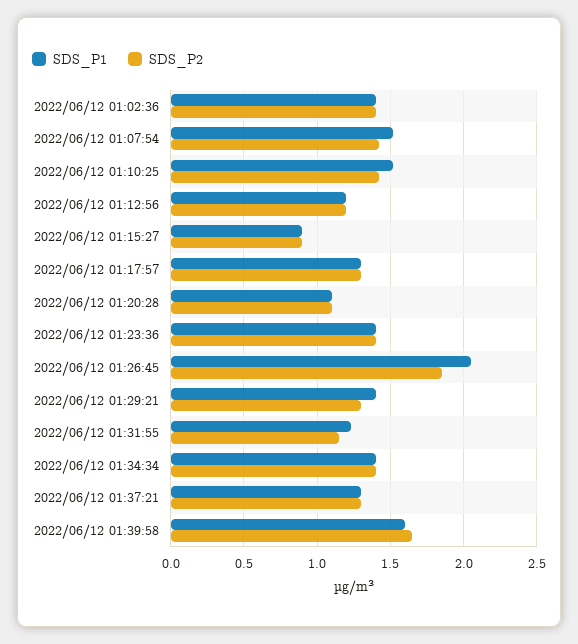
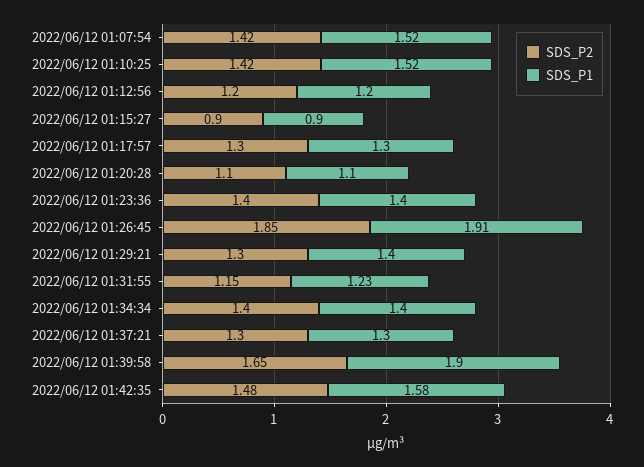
SDS_P1, 2022/06/12 01:02:36: 1.4 -> none
SDS_P2, 2022/06/12 01:02:36: 1.4 -> none
SDS_P1, 2022/06/12 01:26:45: 2.05 -> 1.91
SDS_P1, 2022/06/12 01:39:58: 1.6 -> 1.9
SDS_P2, 2022/06/12 01:42:35: none -> 1.48
SDS_P1, 2022/06/12 01:42:35: none -> 1.58

